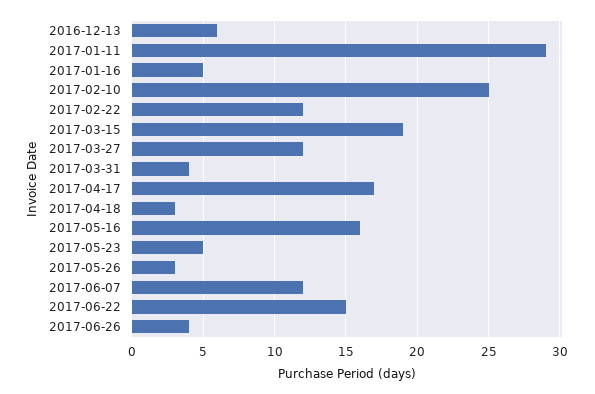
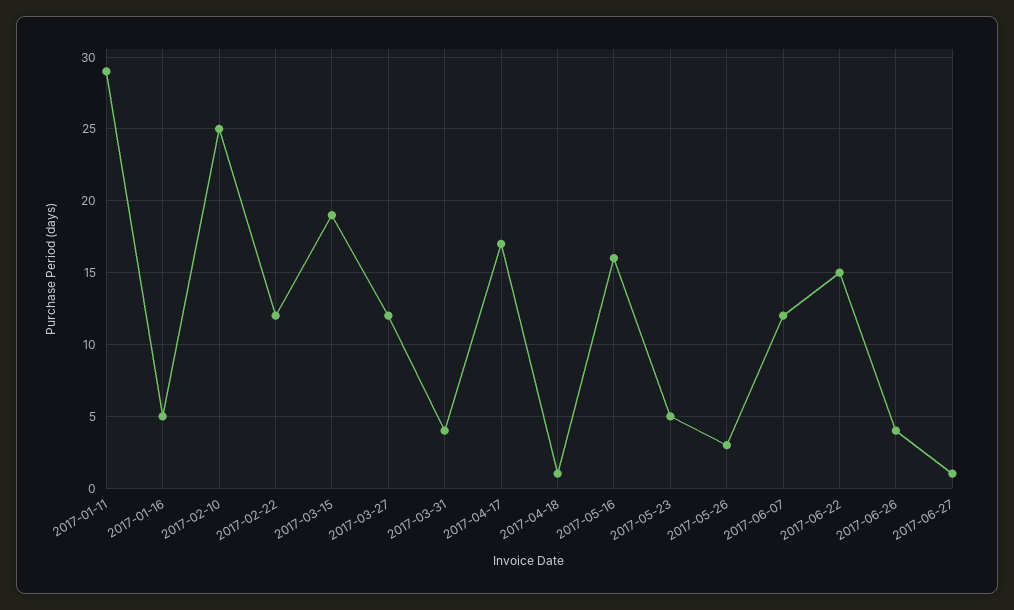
2016-12-13: 6 -> none
2017-04-18: 3 -> 1
2017-06-27: none -> 1

